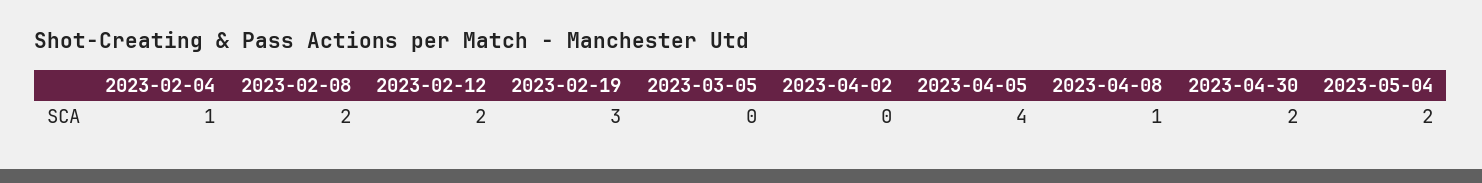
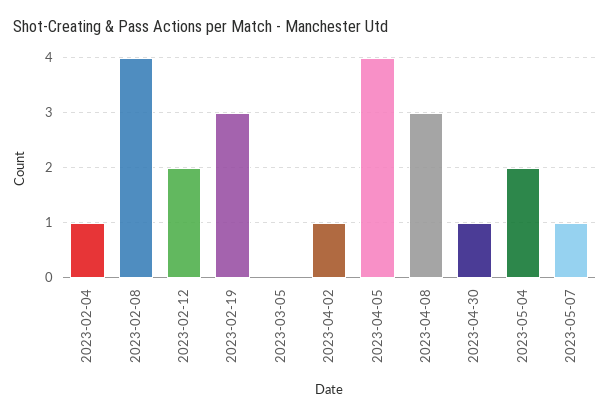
2023-02-08: 2 -> 4
2023-04-02: 0 -> 1
2023-04-08: 1 -> 3
2023-04-30: 2 -> 1
2023-05-07: none -> 1

